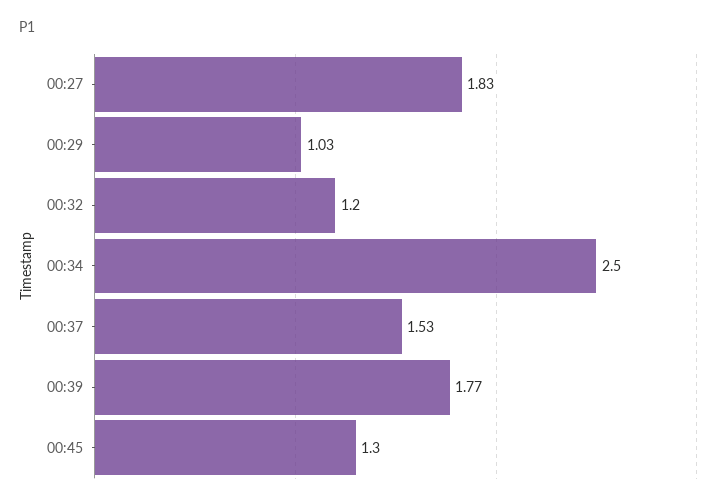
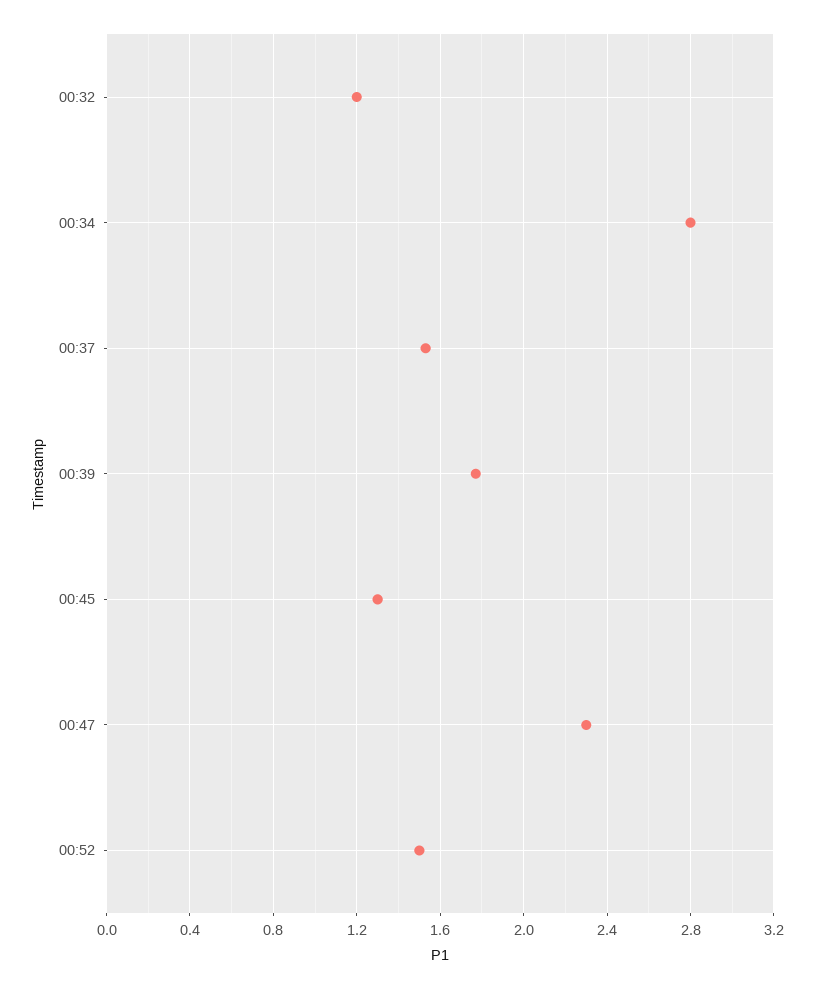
00:27: 1.83 -> none
00:29: 1.03 -> none
00:34: 2.5 -> 2.8
00:47: none -> 2.3
00:52: none -> 1.5

